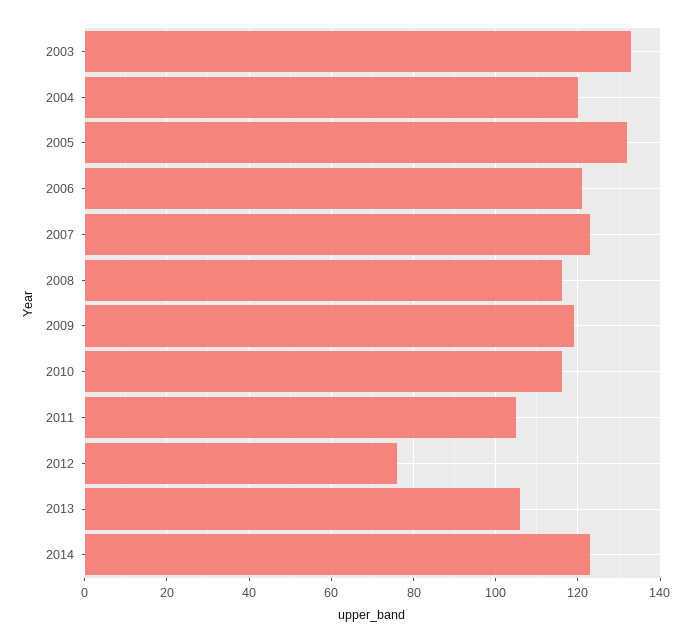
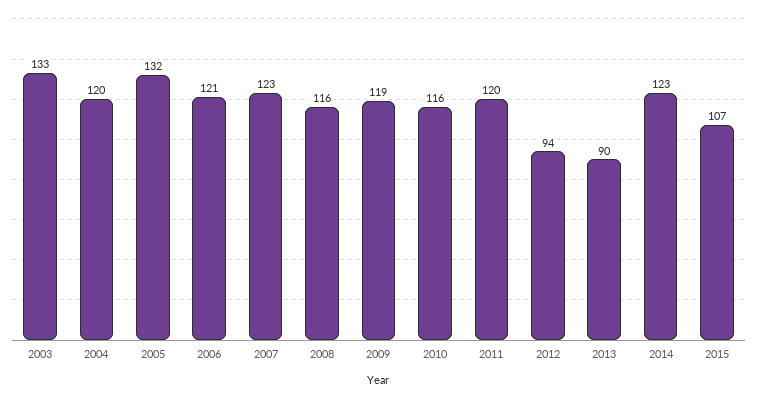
2011: 105 -> 120
2012: 75 -> 94
2013: 105 -> 90
2015: none -> 107

